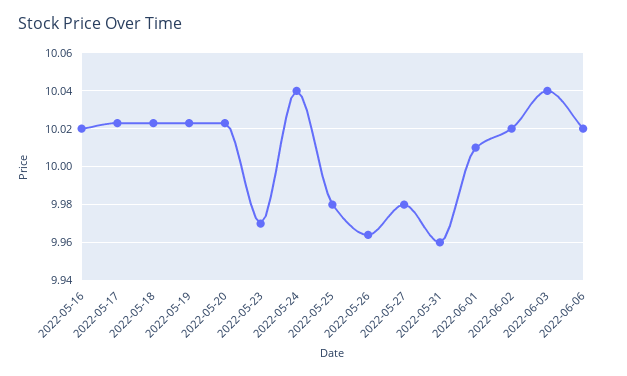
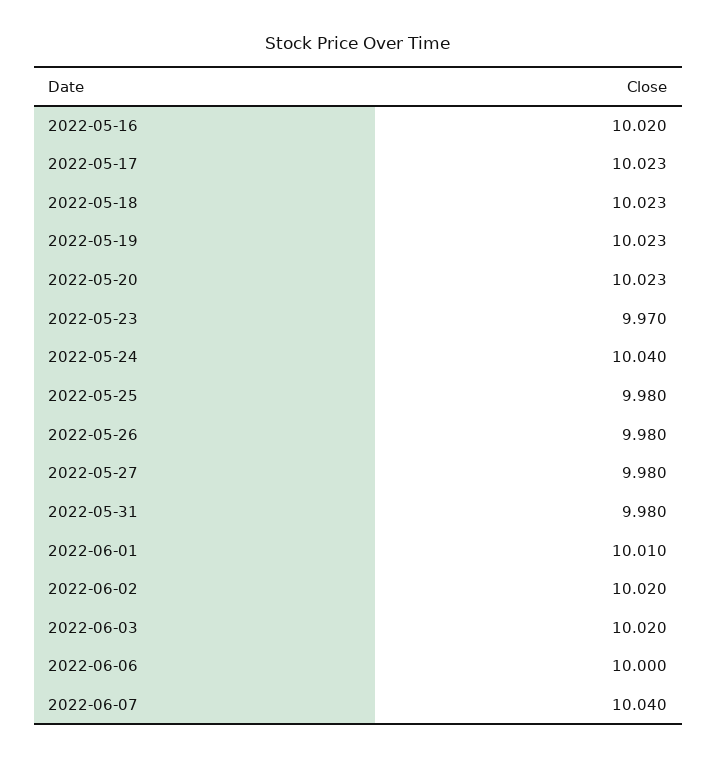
2022-05-26: 9.965 -> 9.98
2022-05-31: 9.96 -> 9.98
2022-06-03: 10.04 -> 10.02
2022-06-06: 10.02 -> 10
2022-06-07: none -> 10.04

